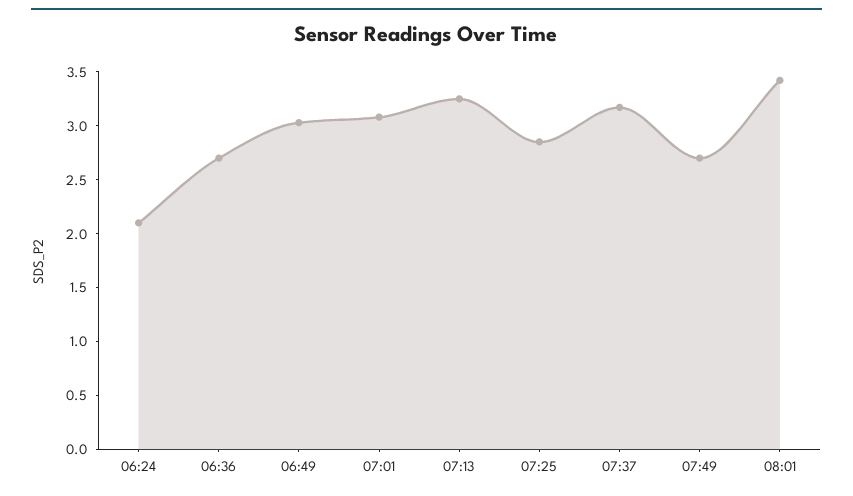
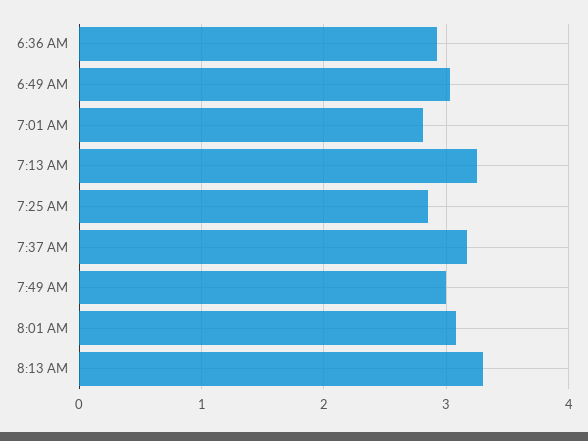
06:24: 2.1 -> none
06:36: 2.7 -> 2.9
07:01: 3.1 -> 2.8
07:49: 2.7 -> 3
08:01: 3.4 -> 3.1
8:13 AM: none -> 3.3

